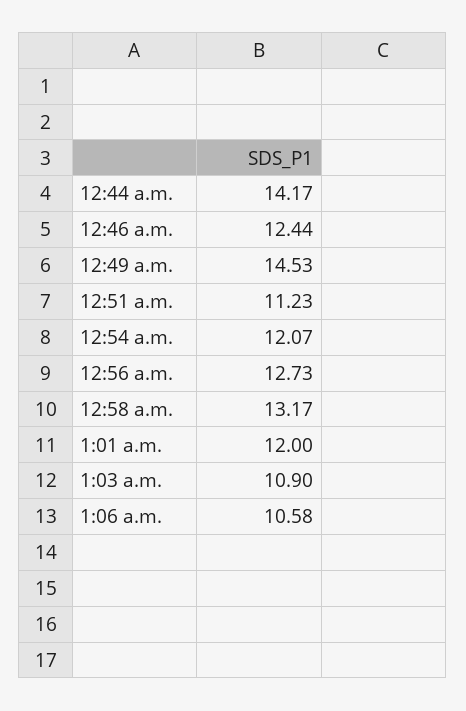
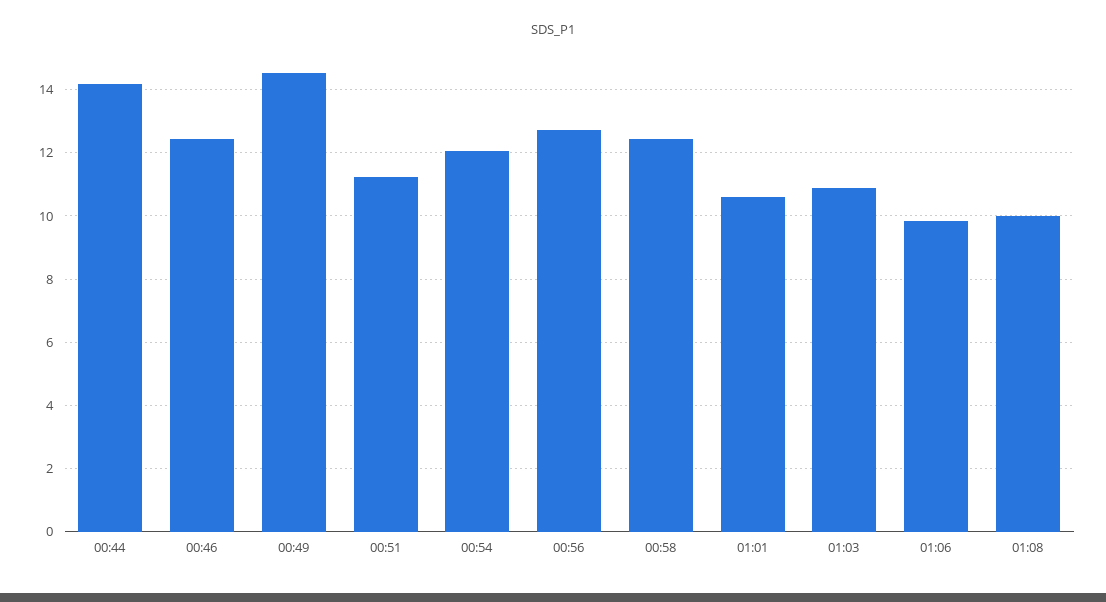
12:58 a.m.: 13.17 -> 12.4
1:01 a.m.: 12 -> 10.6
1:06 a.m.: 10.58 -> 9.8
01:08: none -> 10

